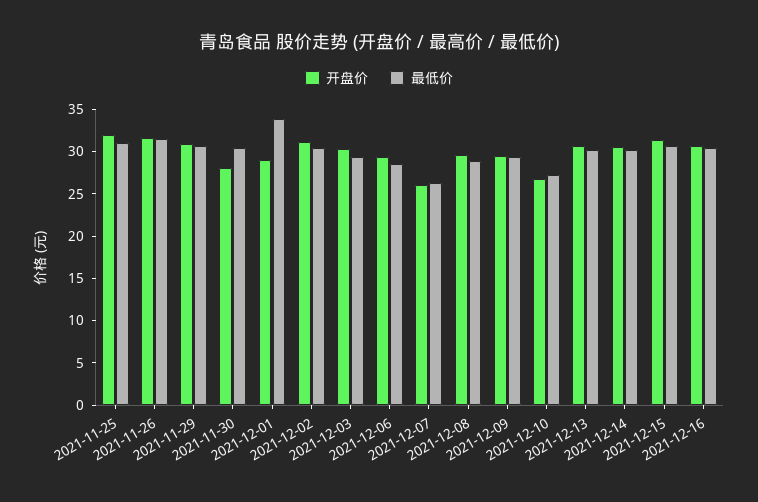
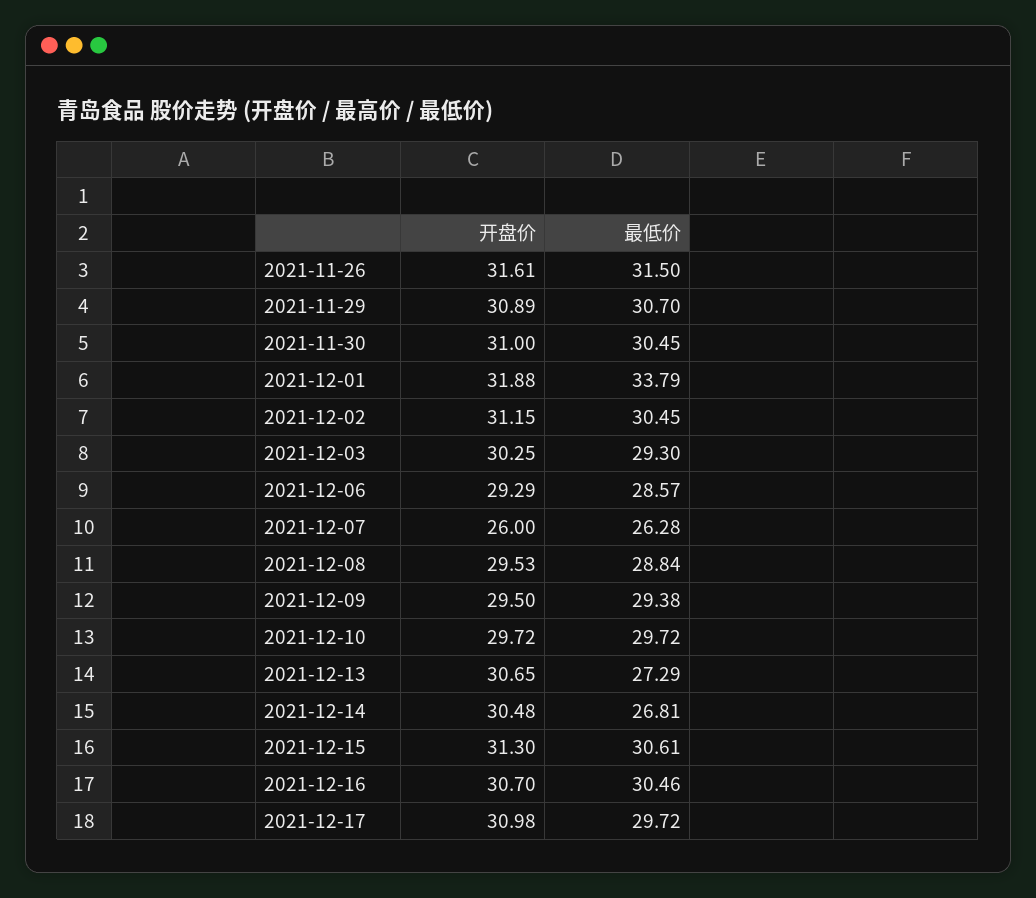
开盘价, 2021-11-25: 32 -> none
最低价, 2021-11-25: 31 -> none
开盘价, 2021-11-30: 28 -> 31
开盘价, 2021-12-01: 29 -> 31.88
开盘价, 2021-12-10: 27 -> 29.72
最低价, 2021-12-10: 27 -> 29.72
最低价, 2021-12-13: 30 -> 27.29
最低价, 2021-12-14: 30 -> 26.81
开盘价, 2021-12-17: none -> 30.98
最低价, 2021-12-17: none -> 29.72

